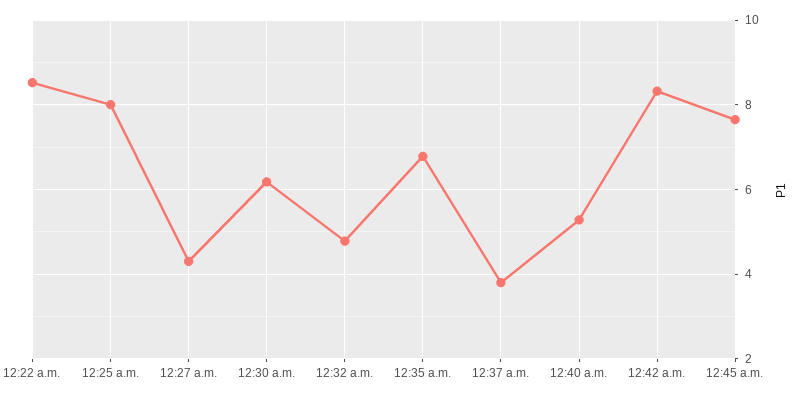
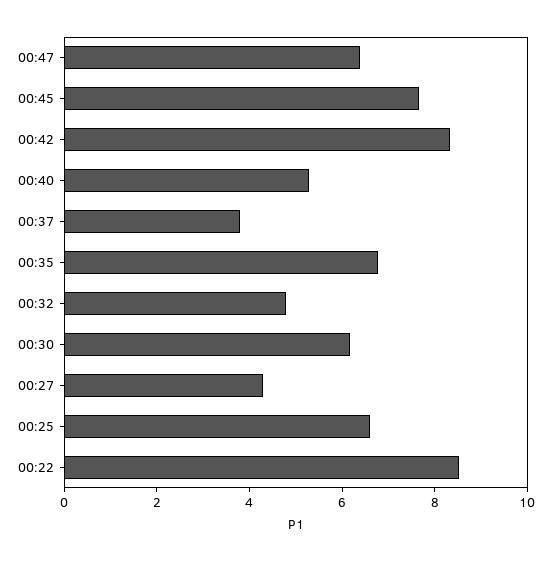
12:25 a.m.: 8 -> 6.5
00:47: none -> 6.5

